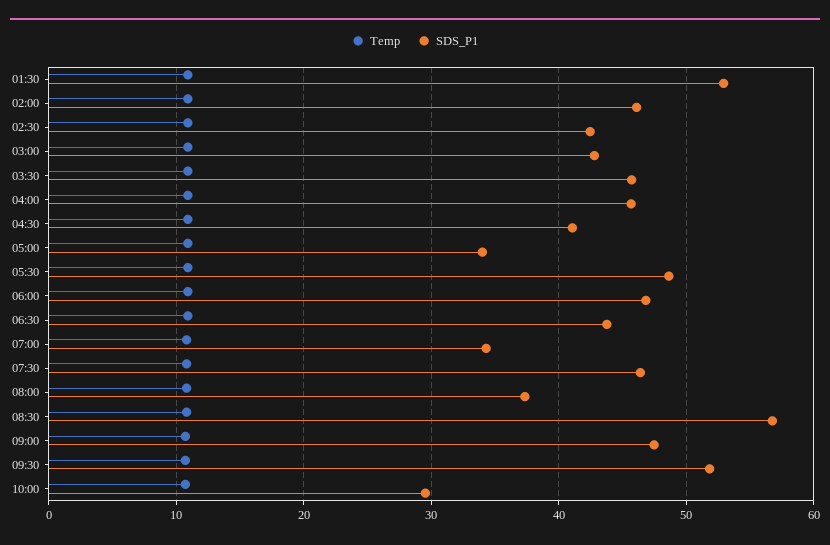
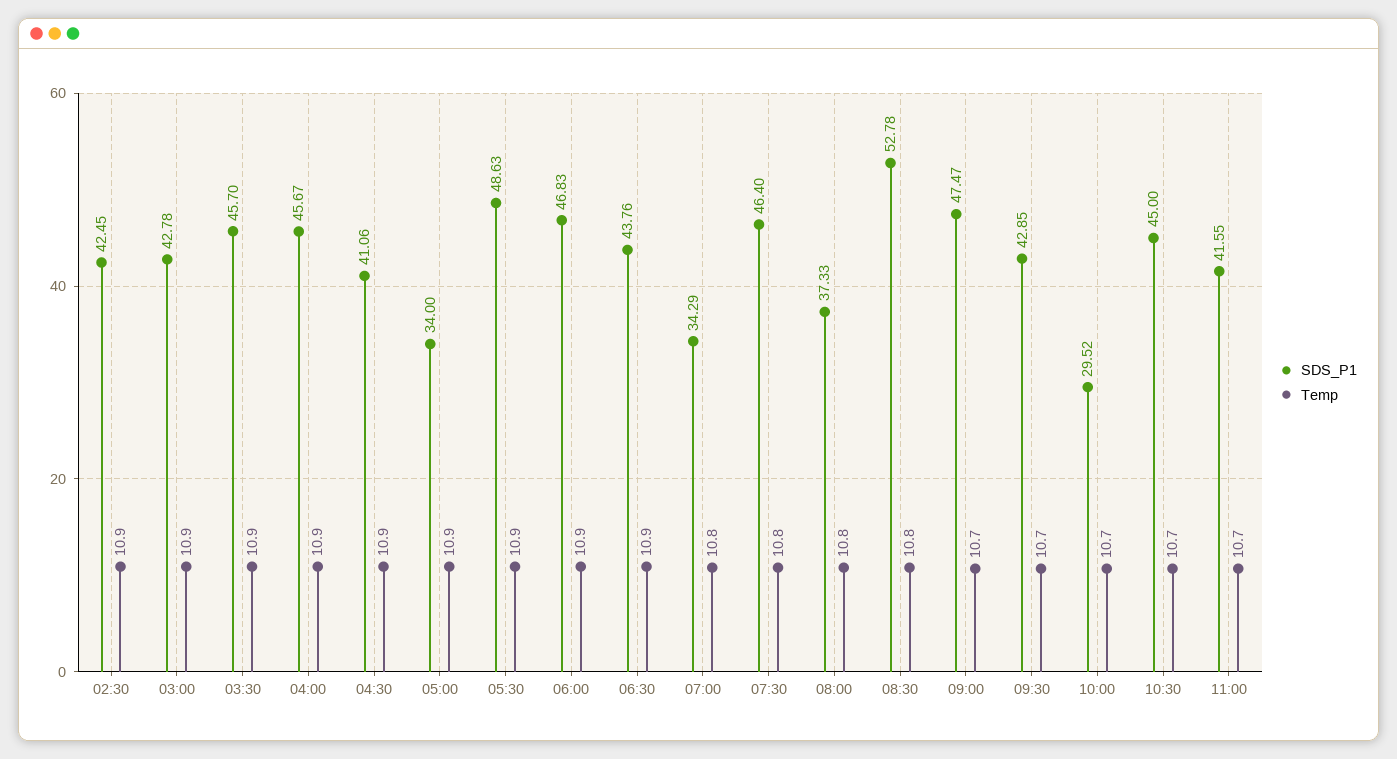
Temp, 01:30: 11 -> none
SDS_P1, 01:30: 53 -> none
Temp, 02:00: 11 -> none
SDS_P1, 02:00: 46 -> none
SDS_P1, 08:30: 57 -> 52.78
SDS_P1, 09:30: 52 -> 42.85
SDS_P1, 10:30: none -> 45
Temp, 10:30: none -> 10.7
SDS_P1, 11:00: none -> 41.55
Temp, 11:00: none -> 10.7

